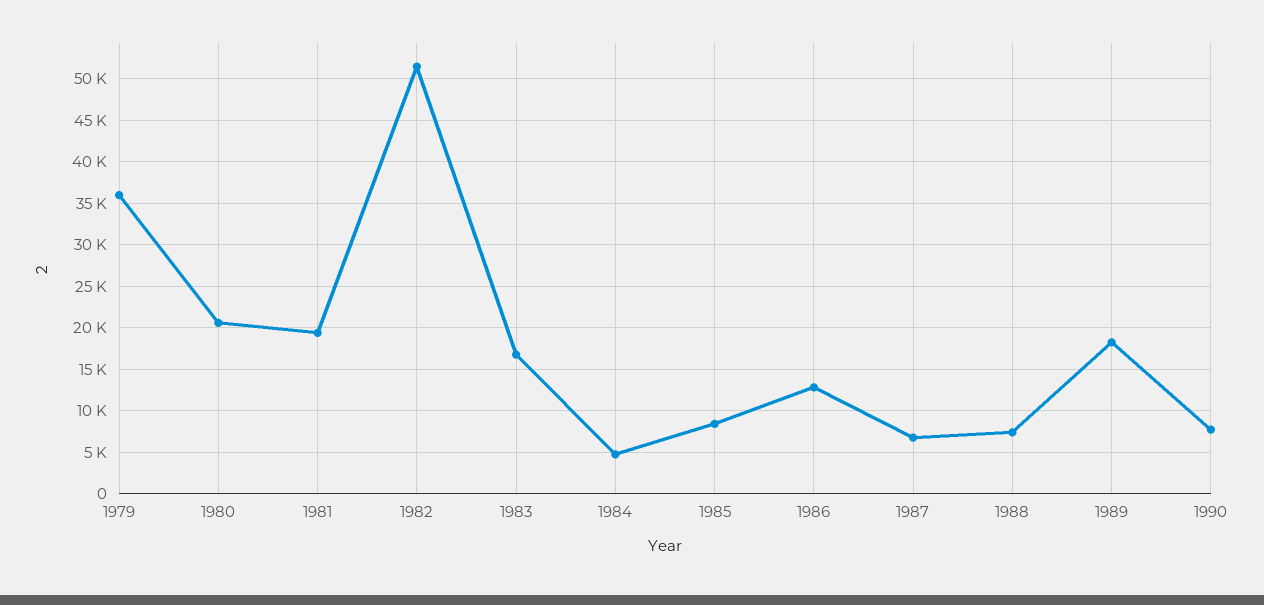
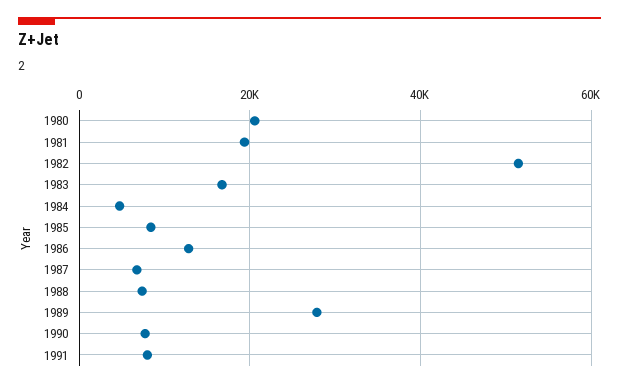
1979: 36000 -> none
1989: 18000 -> 28000
1991: none -> 8000

